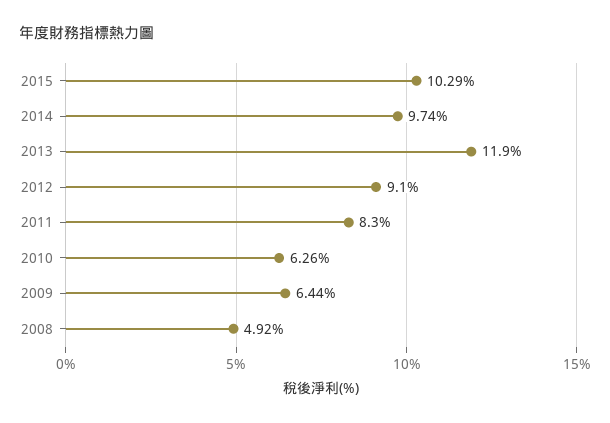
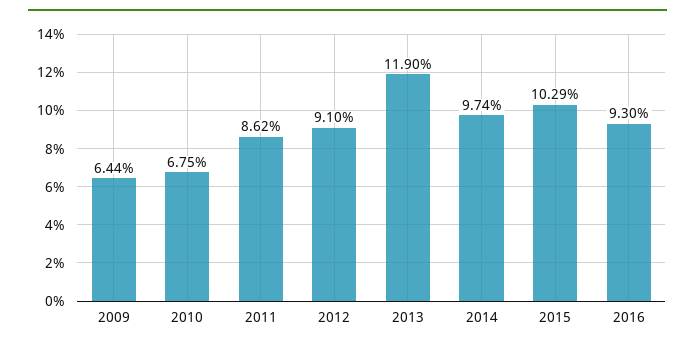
2011: 8.3 -> 8.62
2010: 6.26 -> 6.75
2008: 4.92 -> none
2016: none -> 9.3

